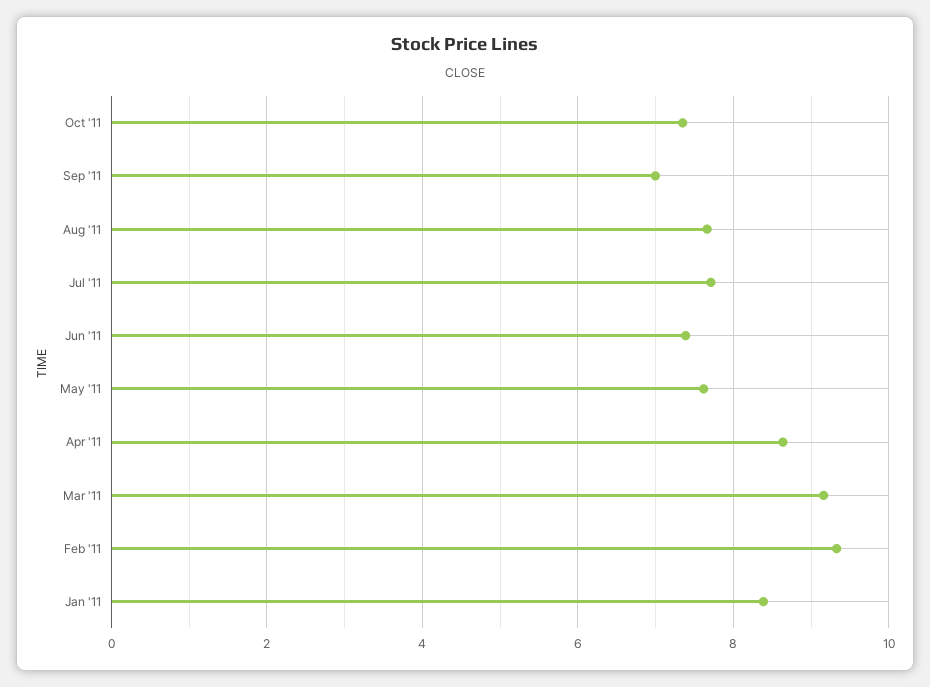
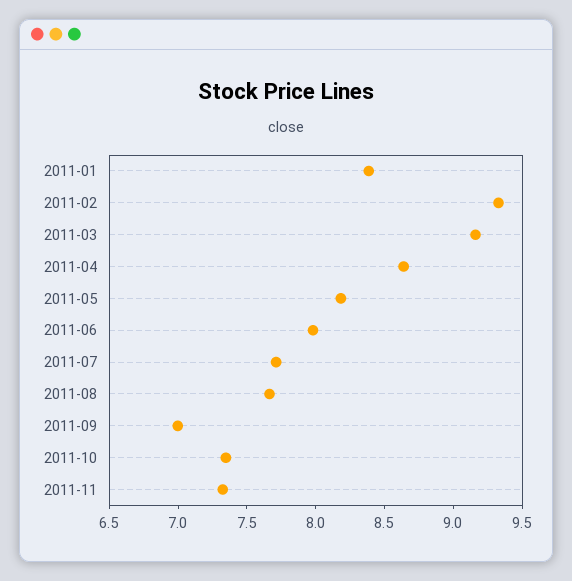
Jun '11: 7.4 -> 8
May '11: 7.6 -> 8.2
2011-11: none -> 7.3

